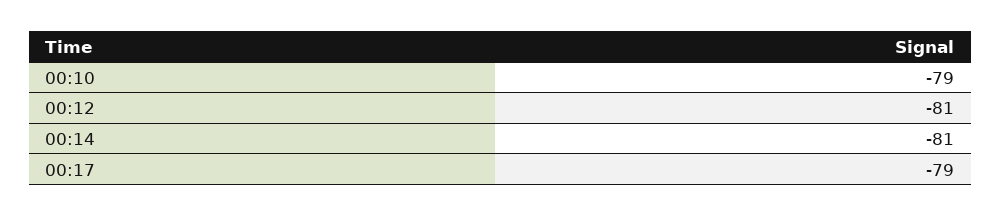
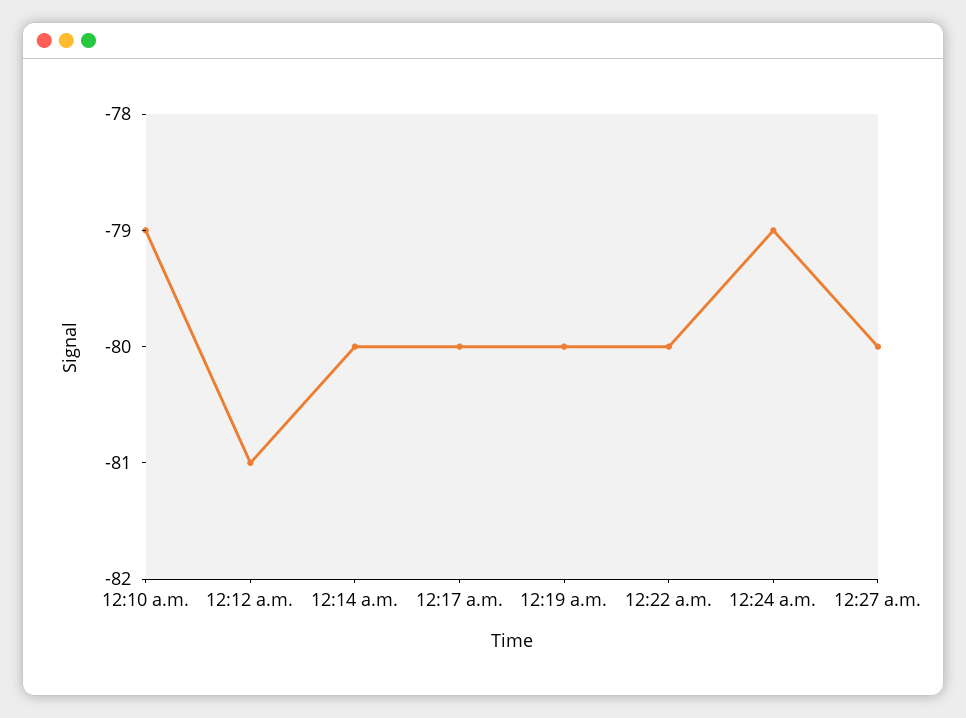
00:14: -81 -> -80
00:17: -79 -> -80
12:19 a.m.: none -> -80
12:22 a.m.: none -> -80
12:24 a.m.: none -> -79
12:27 a.m.: none -> -80

